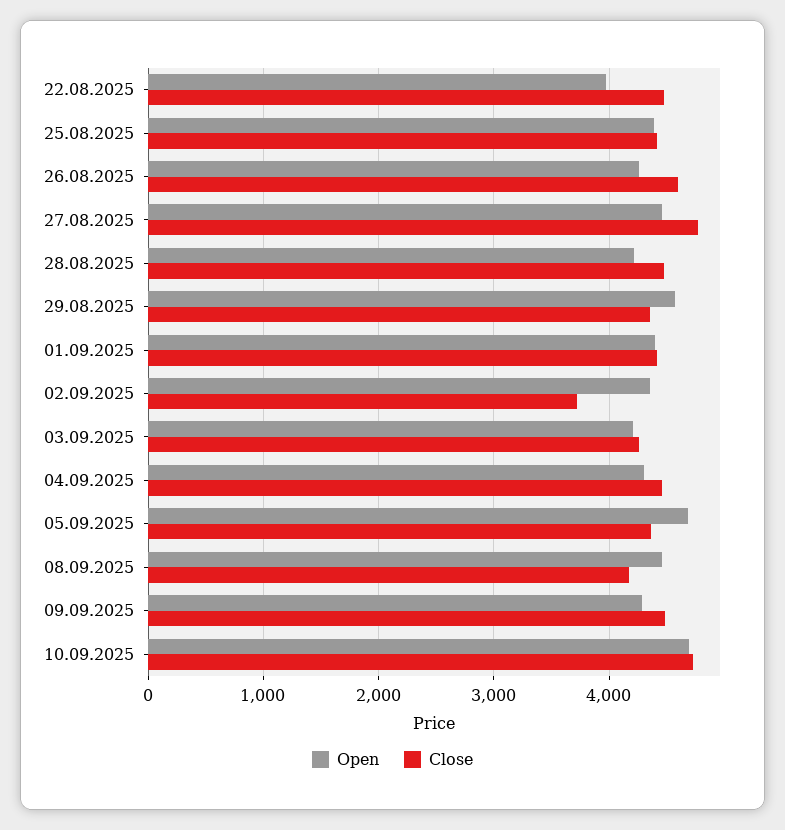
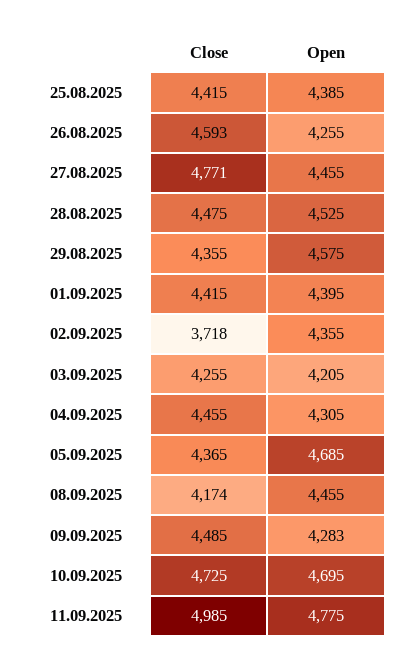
Open, 22.08.2025: 4000 -> none
Close, 22.08.2025: 4500 -> none
Open, 28.08.2025: 4200 -> 4525
Close, 11.09.2025: none -> 4985
Open, 11.09.2025: none -> 4775

